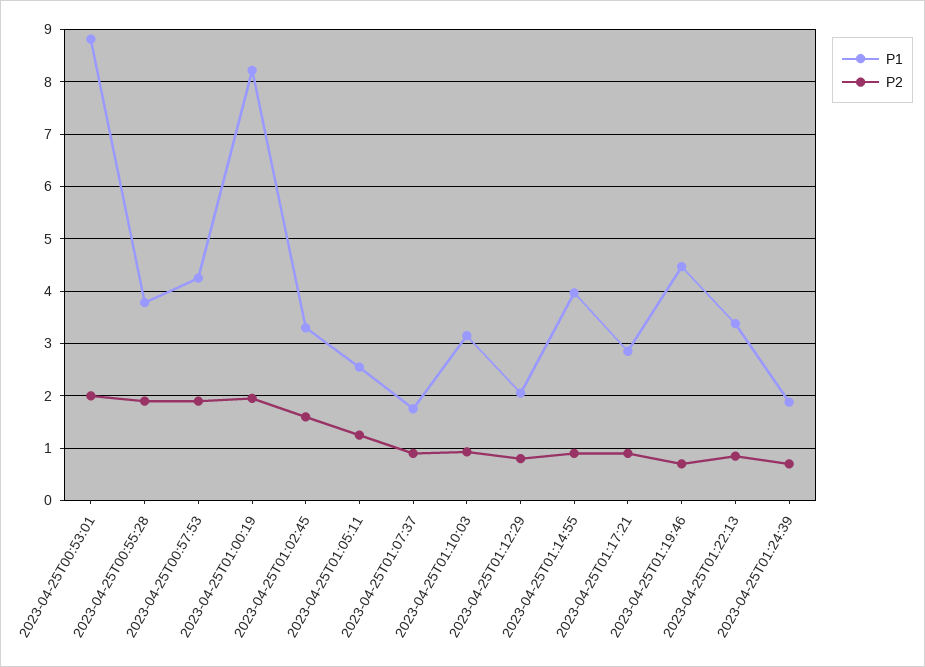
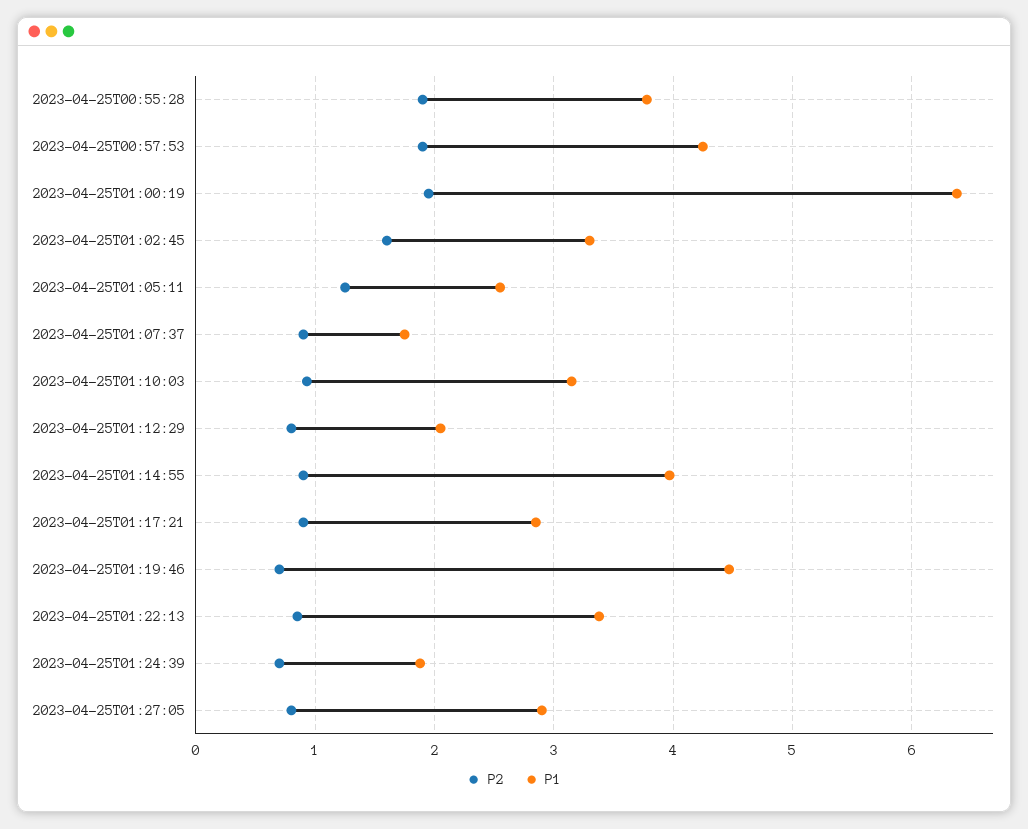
P1, 2023-04-25T00:53:01: 8.8 -> none
P2, 2023-04-25T00:53:01: 2 -> none
P1, 2023-04-25T01:00:19: 8.2 -> 6.4
P2, 2023-04-25T01:27:05: none -> 0.8
P1, 2023-04-25T01:27:05: none -> 2.9

